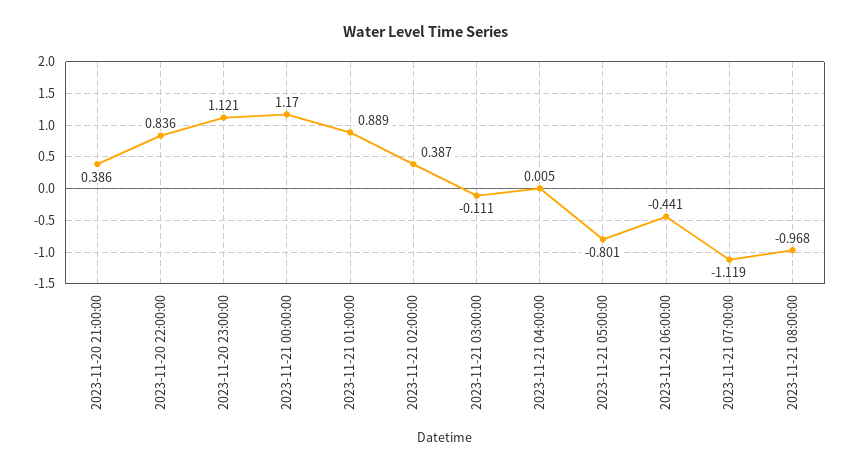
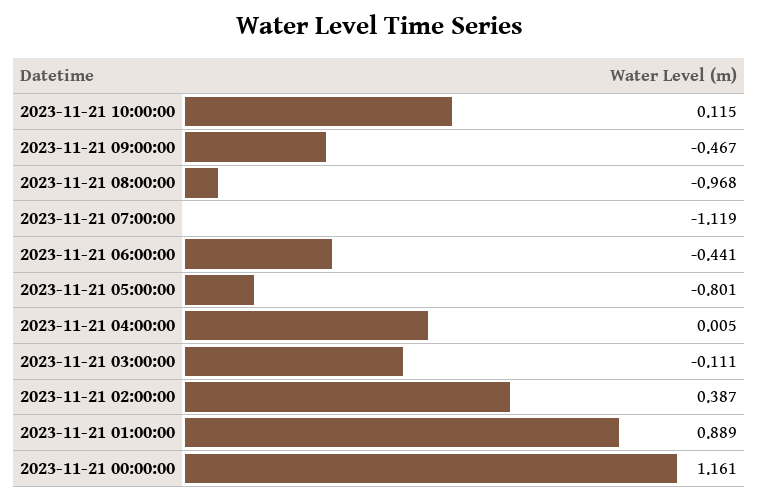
2023-11-20 21:00:00: 0.386 -> none
2023-11-20 22:00:00: 0.836 -> none
2023-11-20 23:00:00: 1.121 -> none
2023-11-21 00:00:00: 1.17 -> 1.161
2023-11-21 10:00:00: none -> 0.115
2023-11-21 09:00:00: none -> -0.467

